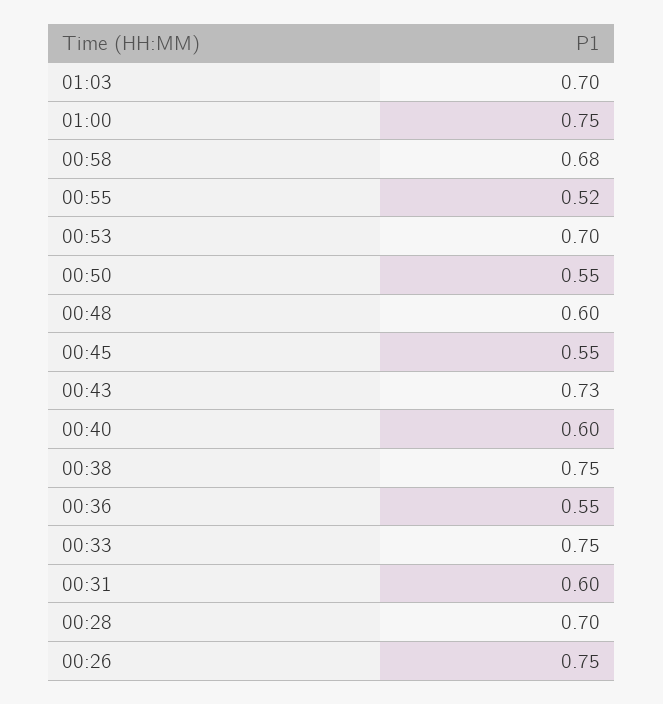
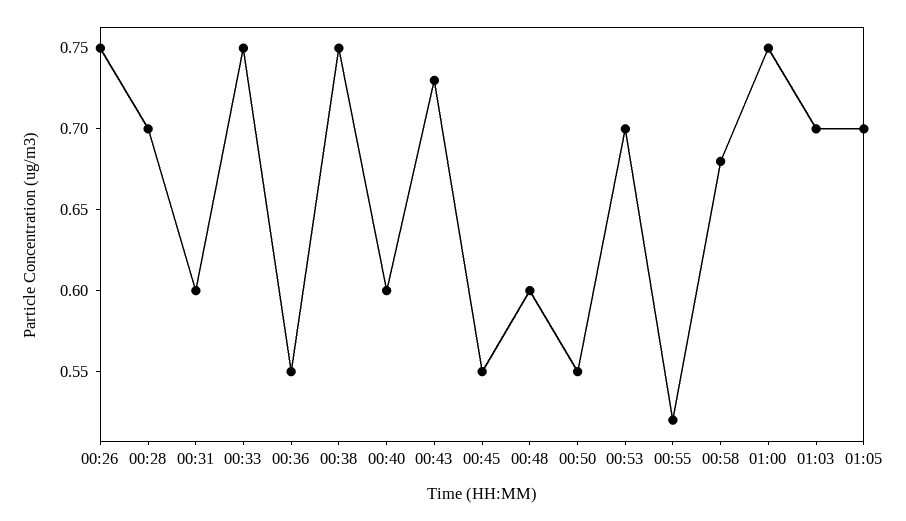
01:05: none -> 0.7

